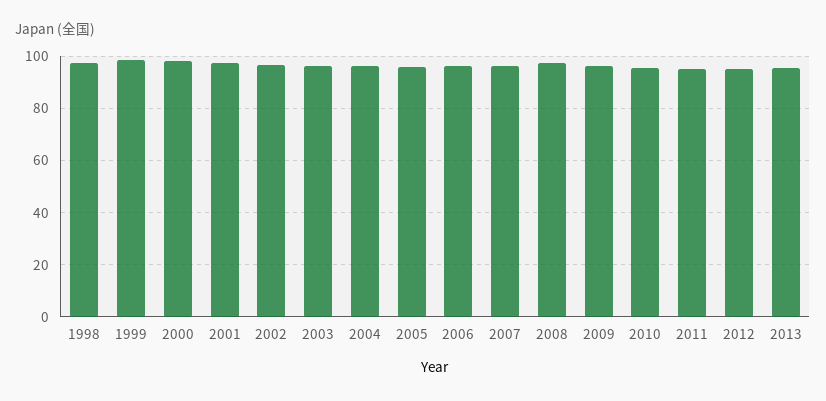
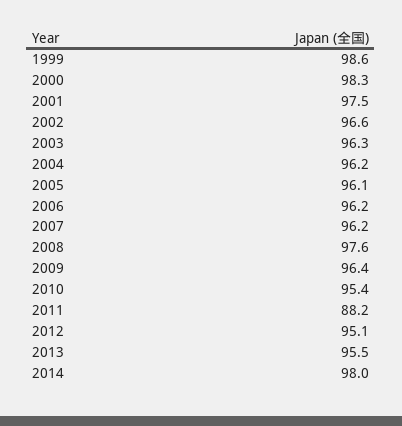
1998: 97.5 -> none
2011: 95 -> 88.2
2014: none -> 98

